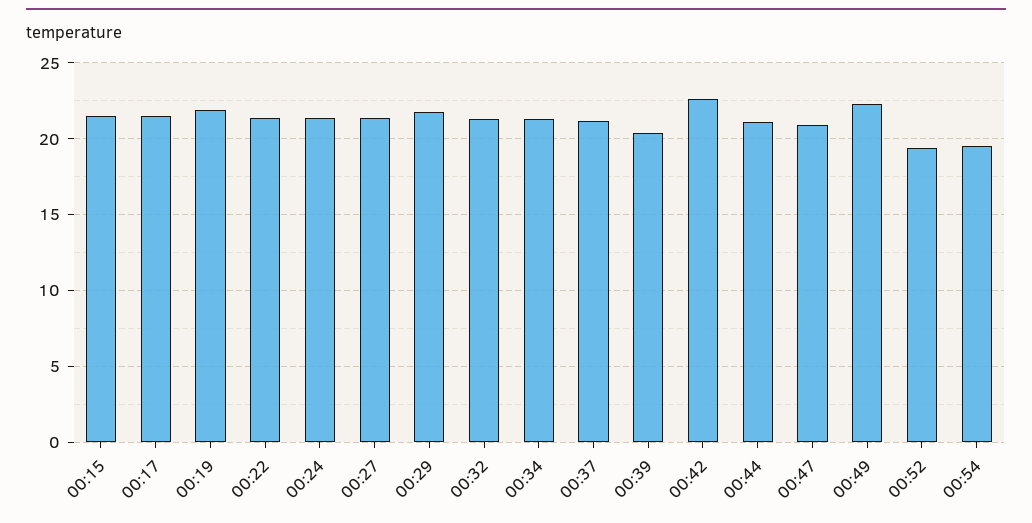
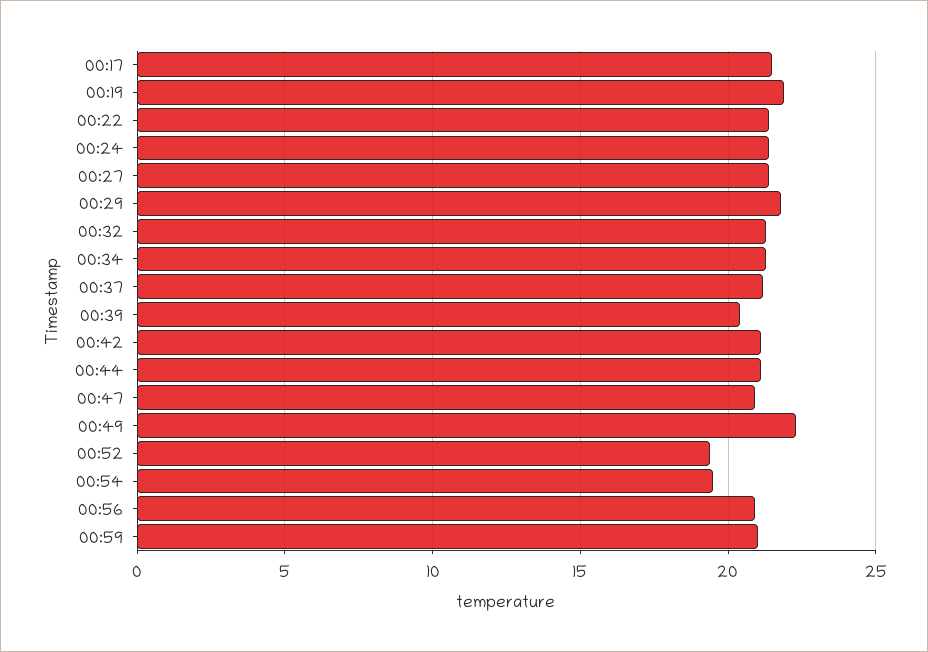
00:15: 21.5 -> none
00:42: 22.5 -> 21
00:56: none -> 21
00:59: none -> 21

